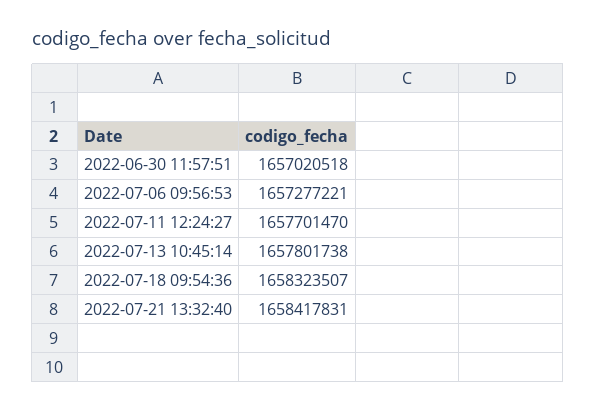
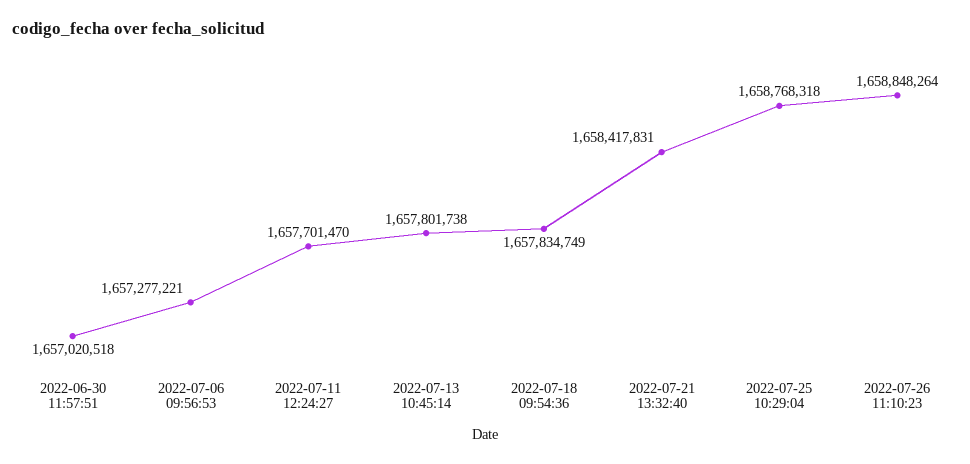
2022-07-18 09:54:36: 1658323507 -> 1657834749
2022-07-25 10:29:04: none -> 1658768318
2022-07-26 11:10:23: none -> 1658848264

